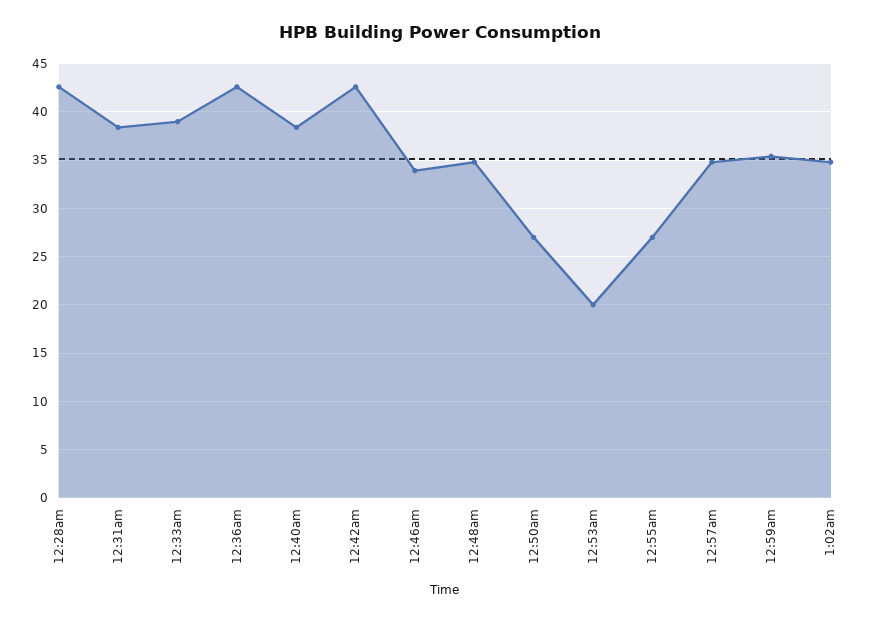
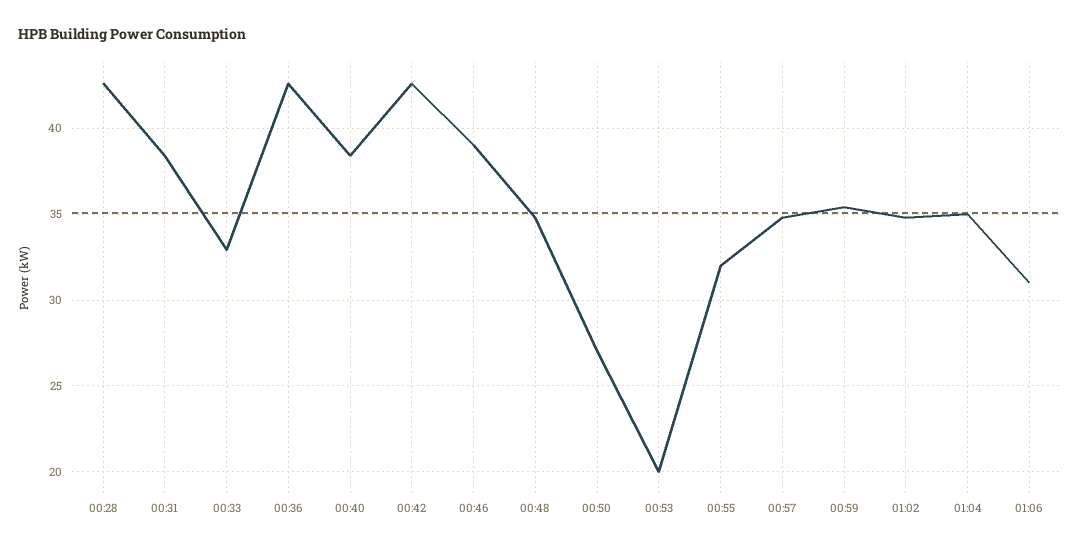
12:33am: 39 -> 33
12:46am: 34 -> 39
12:55am: 27 -> 32
01:04: none -> 35
01:06: none -> 31

